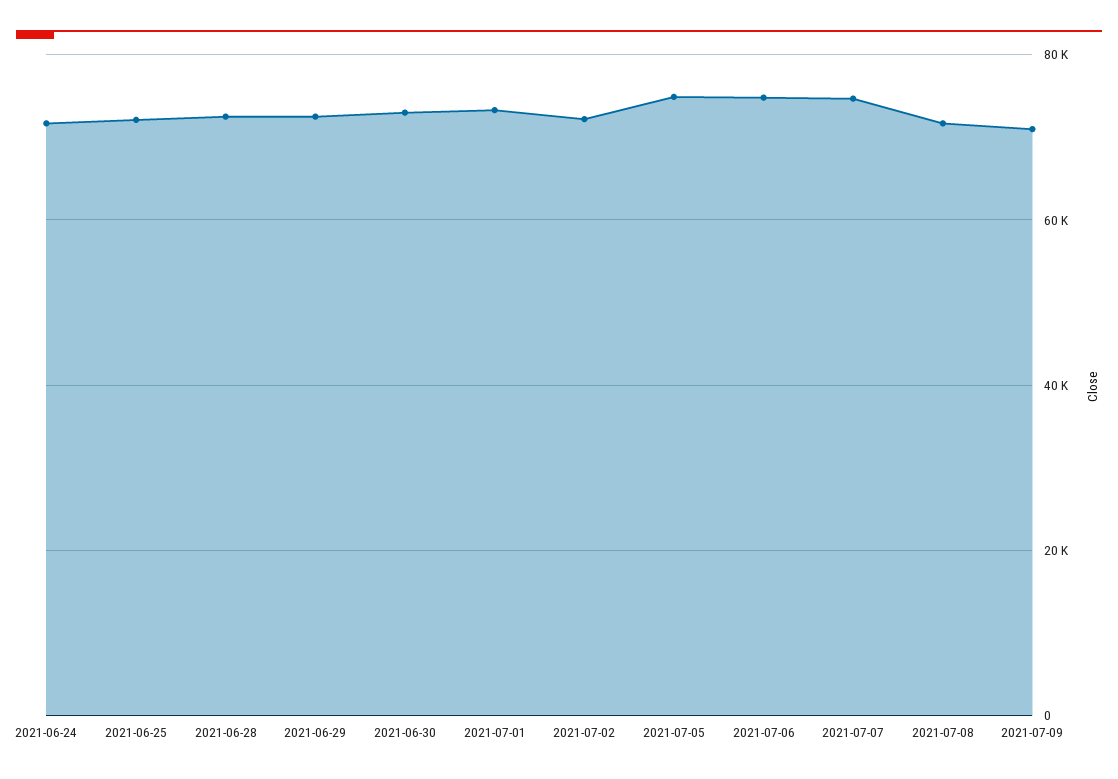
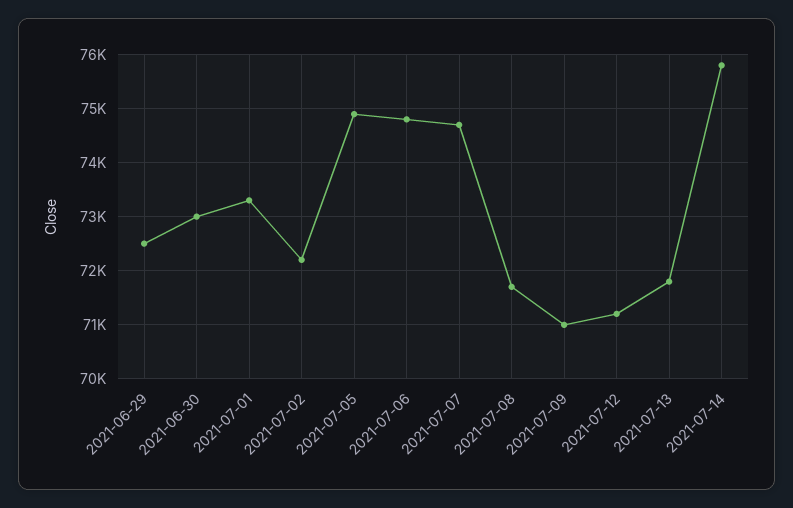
2021-06-24: 72000 -> none
2021-06-25: 72000 -> none
2021-06-28: 72000 -> none
2021-07-12: none -> 71200
2021-07-13: none -> 71800
2021-07-14: none -> 75800

